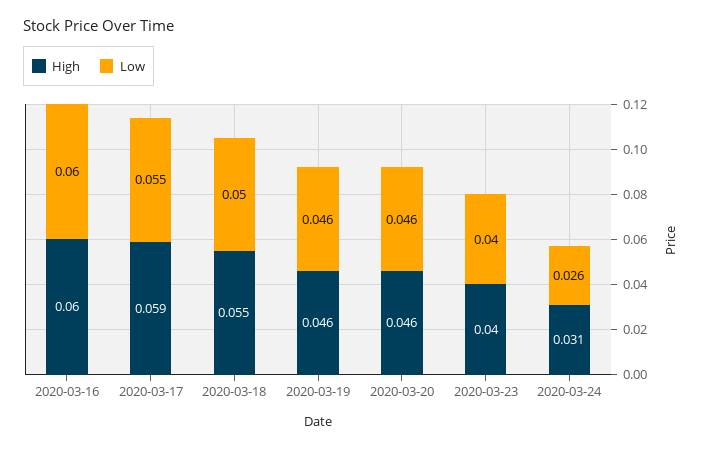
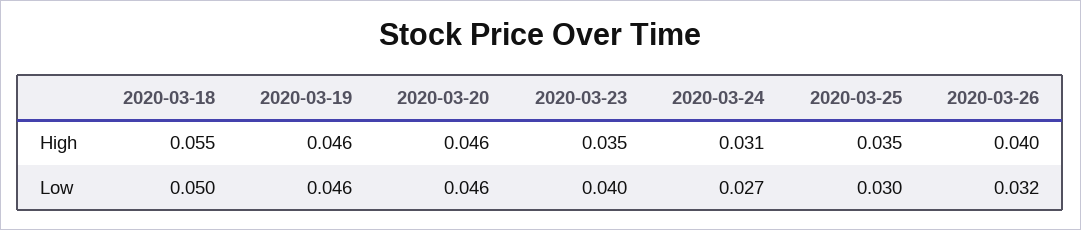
High, 2020-03-16: 0.06 -> none
Low, 2020-03-16: 0.06 -> none
High, 2020-03-17: 0.059 -> none
Low, 2020-03-17: 0.055 -> none
High, 2020-03-23: 0.04 -> 0.035
Low, 2020-03-24: 0.026 -> 0.027
High, 2020-03-25: none -> 0.035
High, 2020-03-26: none -> 0.04
Low, 2020-03-25: none -> 0.03
Low, 2020-03-26: none -> 0.032

